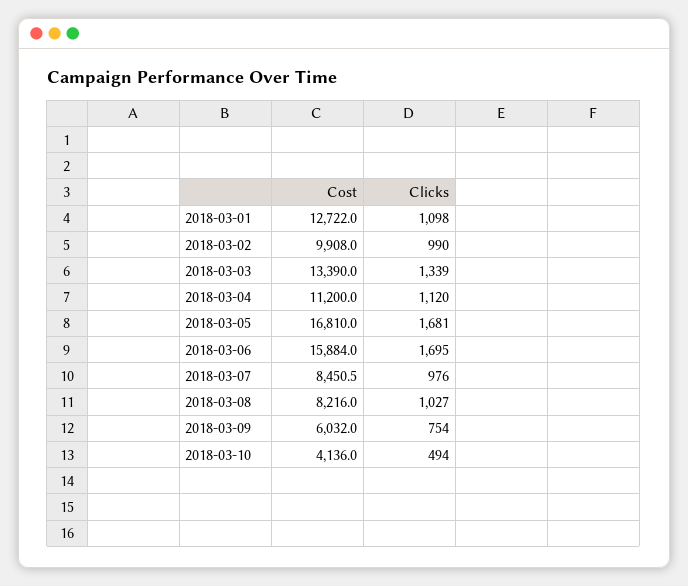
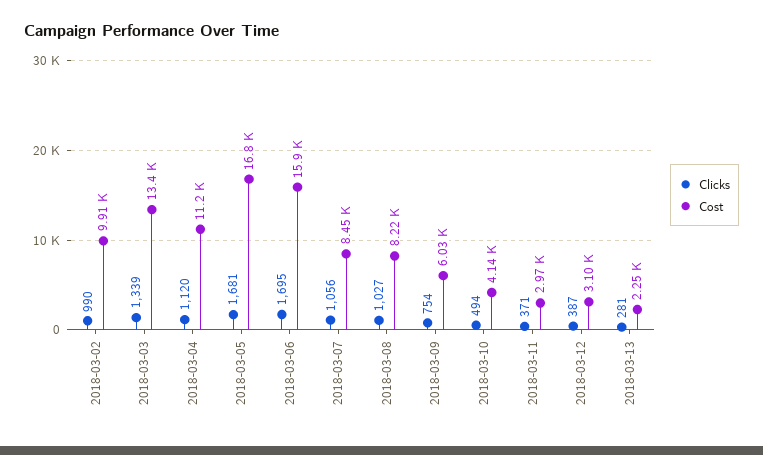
Cost, 2018-03-01: 12722 -> none
Clicks, 2018-03-01: 1098 -> none
Clicks, 2018-03-07: 976 -> 1056
Clicks, 2018-03-11: none -> 371
Cost, 2018-03-11: none -> 2970
Clicks, 2018-03-12: none -> 387
Cost, 2018-03-12: none -> 3100
Clicks, 2018-03-13: none -> 281
Cost, 2018-03-13: none -> 2250

